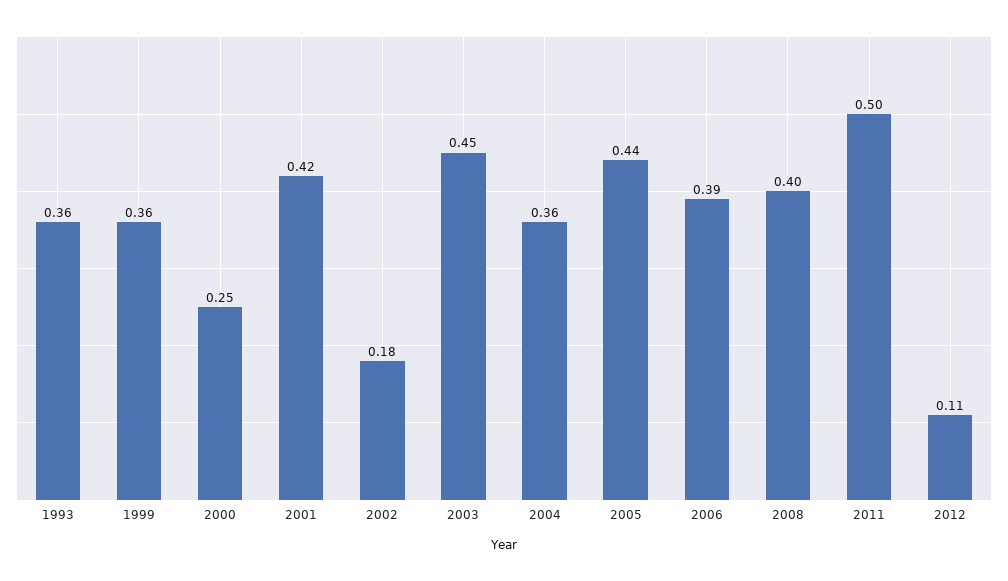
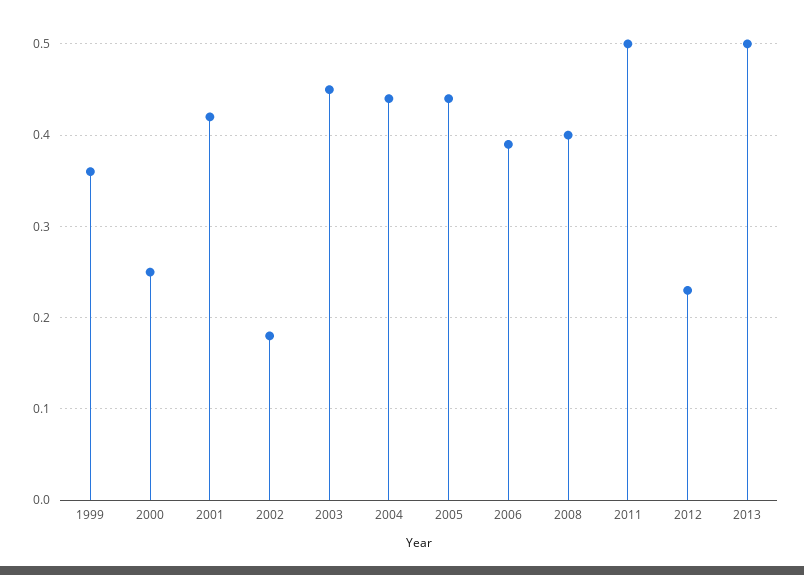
1993: 0.36 -> none
2004: 0.36 -> 0.44
2012: 0.11 -> 0.23
2013: none -> 0.5

